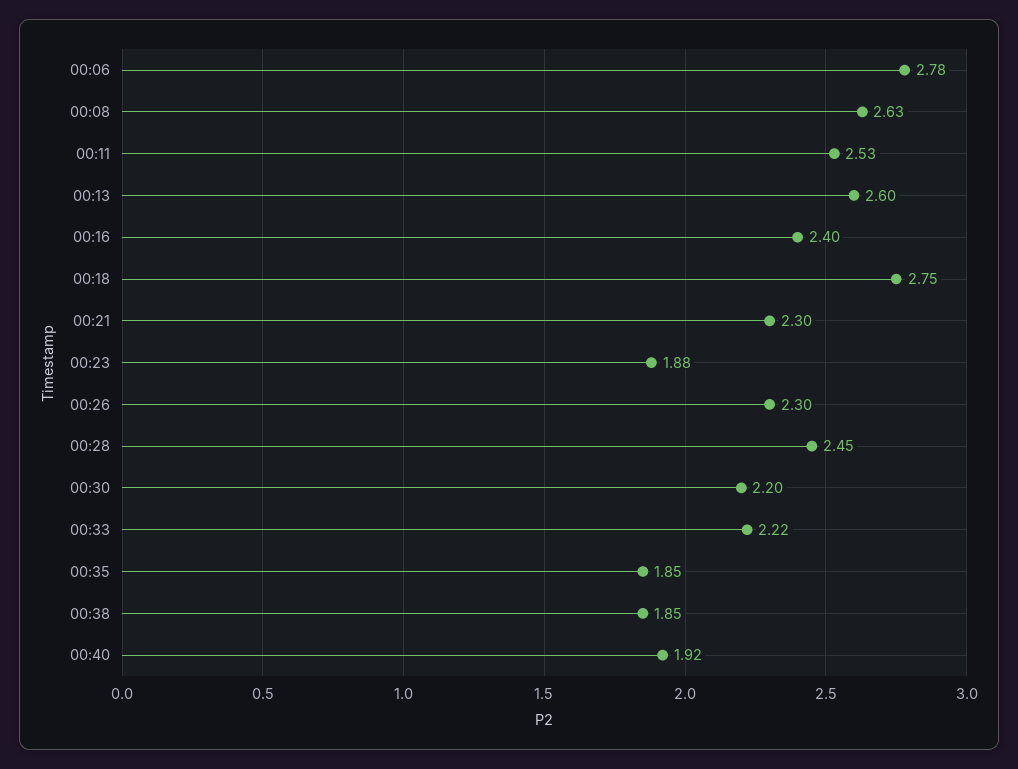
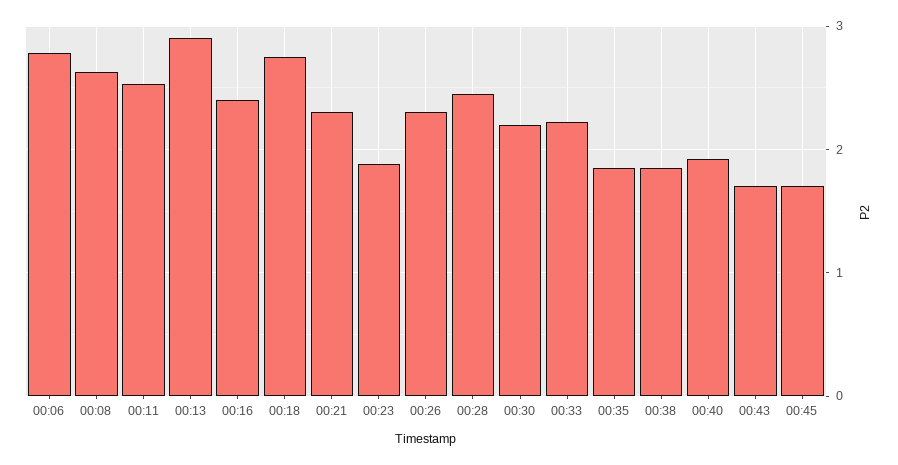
00:13: 2.6 -> 2.9
00:43: none -> 1.7
00:45: none -> 1.7

